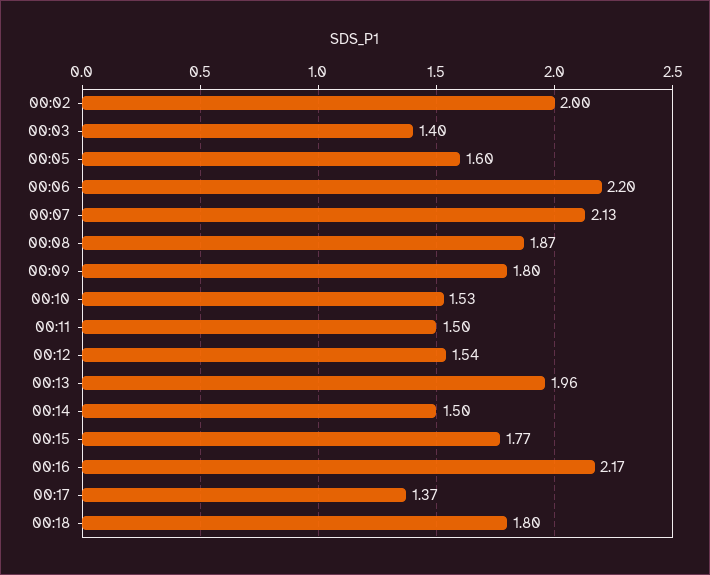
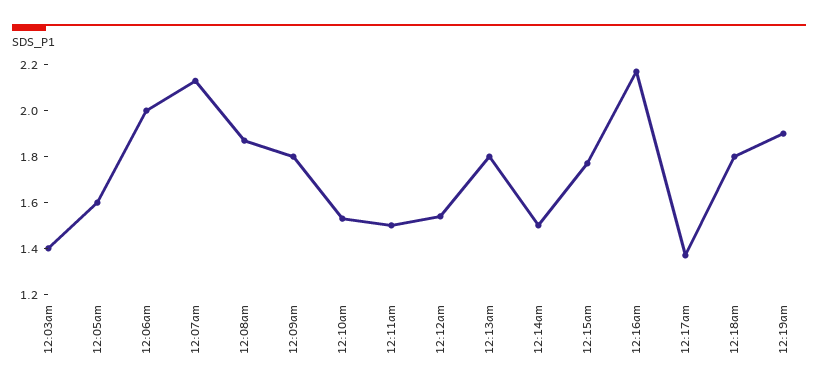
00:02: 2 -> none
00:06: 2.2 -> 2
00:13: 1.96 -> 1.8
12:19am: none -> 1.9

